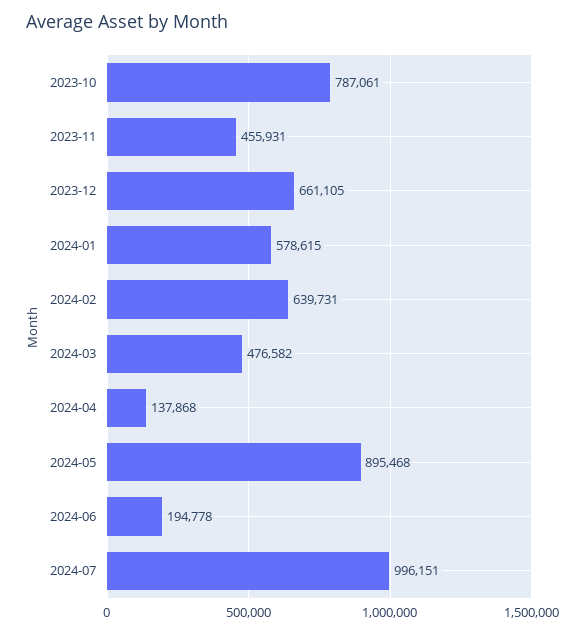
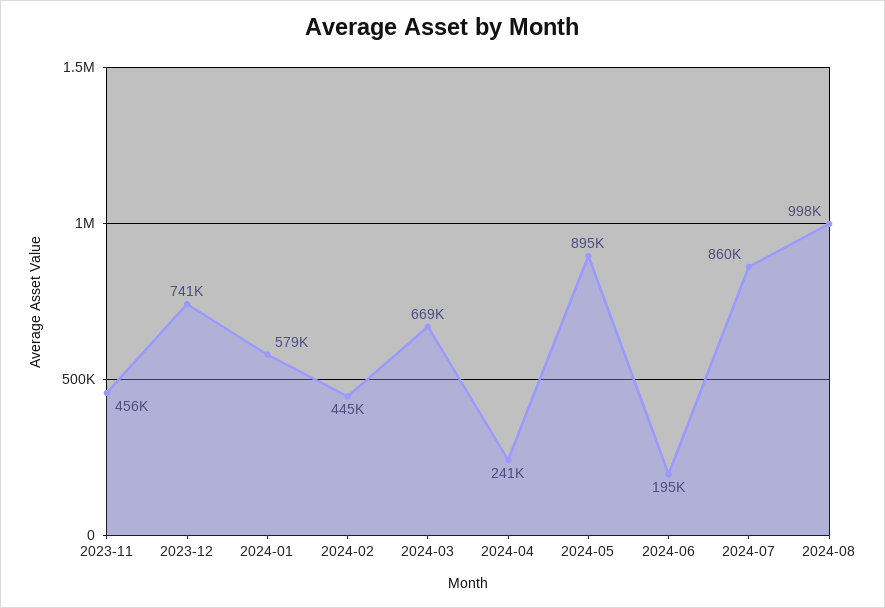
2023-10: 787061 -> none
2023-12: 661105 -> 741000
2024-02: 639731 -> 445000
2024-03: 476582 -> 669000
2024-04: 137868 -> 241000
2024-07: 996151 -> 860000
2024-08: none -> 998000

